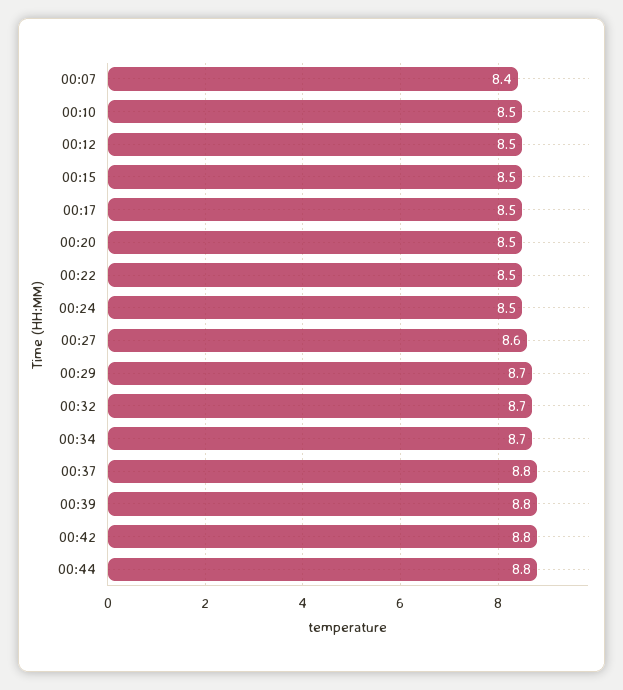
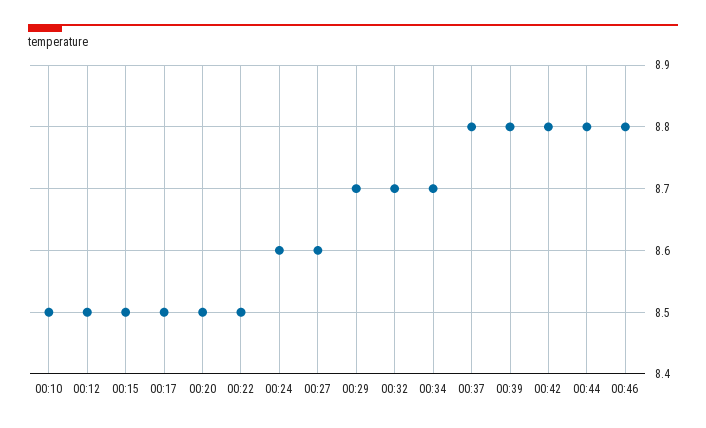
00:07: 8.4 -> none
00:24: 8.5 -> 8.6
00:46: none -> 8.8

